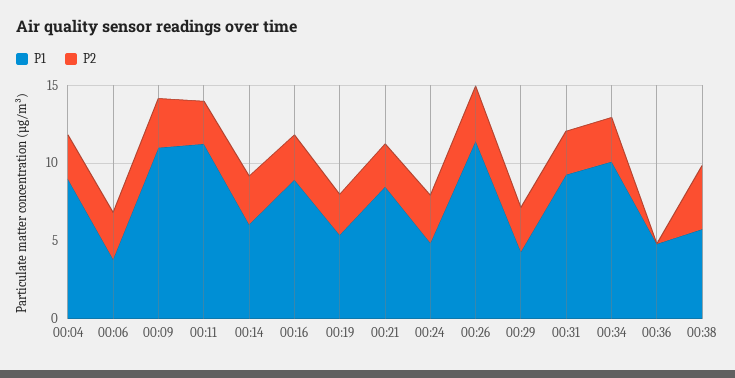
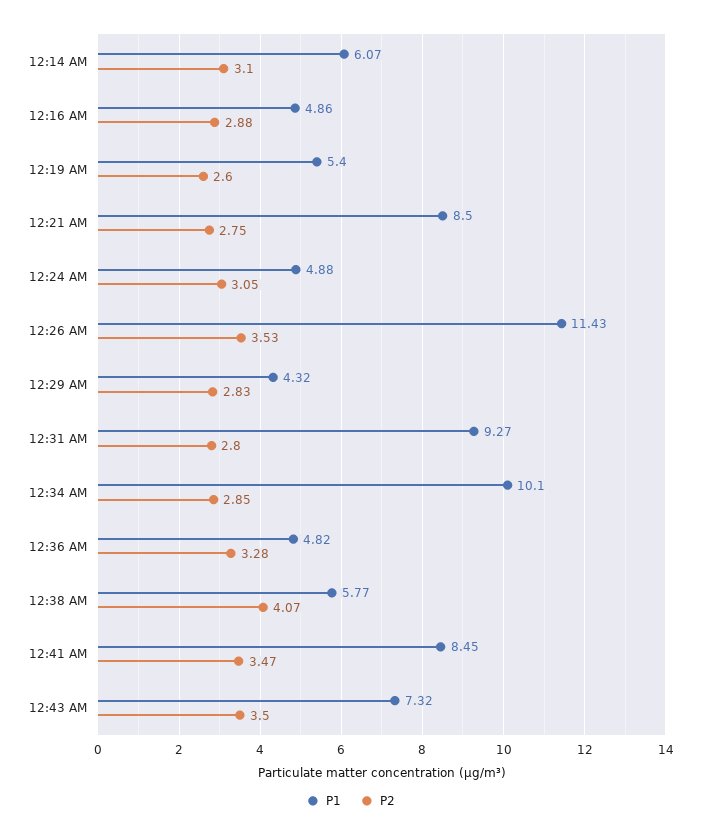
P1, 00:04: 9 -> none
P2, 00:04: 3 -> none
P1, 00:06: 4 -> none
P2, 00:06: 3 -> none
P1, 00:09: 11 -> none
P2, 00:09: 3 -> none
P1, 00:11: 11 -> none
P2, 00:11: 3 -> none
P1, 00:16: 9 -> 4.86
P2, 00:36: 0 -> 3.28
P1, 12:41 AM: none -> 8.45
P2, 12:41 AM: none -> 3.47
P1, 12:43 AM: none -> 7.32
P2, 12:43 AM: none -> 3.5

